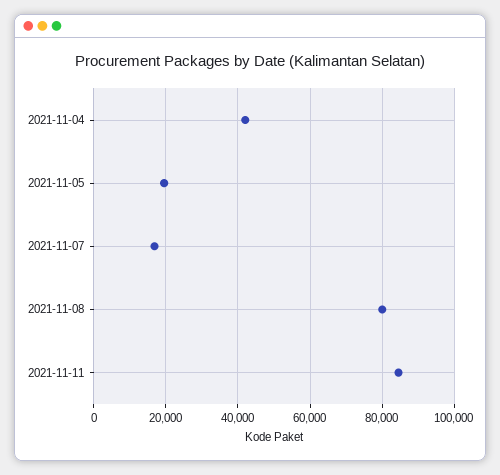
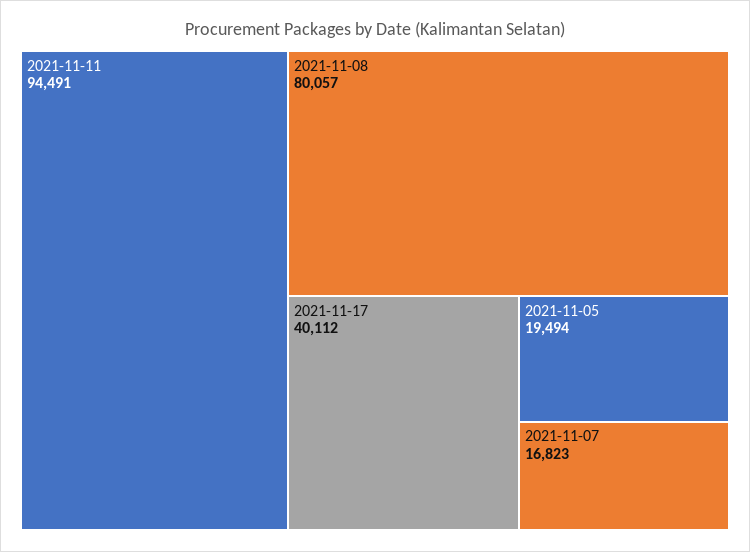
2021-11-04: 42000 -> none
2021-11-11: 84000 -> 94491
2021-11-17: none -> 40112

